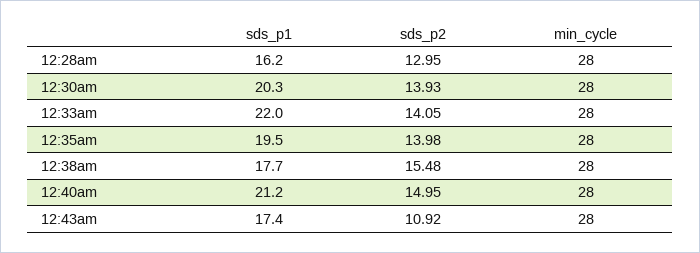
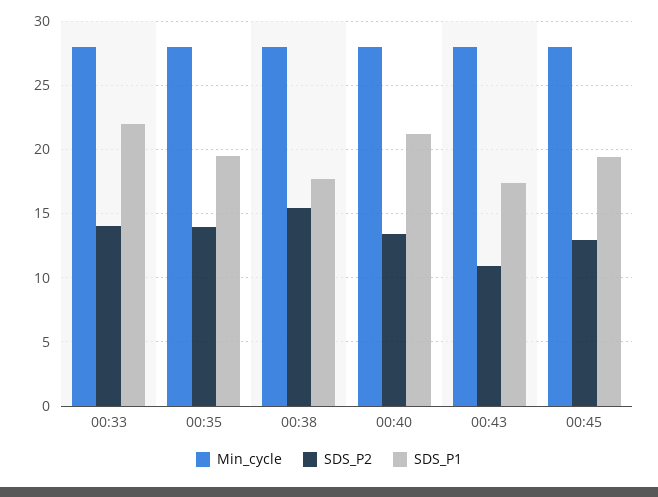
sds_p1, 12:28am: 16.2 -> none
sds_p2, 12:28am: 12.95 -> none
min_cycle, 12:28am: 28 -> none
sds_p1, 12:30am: 20.3 -> none
sds_p2, 12:30am: 13.93 -> none
min_cycle, 12:30am: 28 -> none
sds_p2, 12:40am: 14.95 -> 13.5
min_cycle, 00:45: none -> 28
sds_p2, 00:45: none -> 13
sds_p1, 00:45: none -> 19.5

